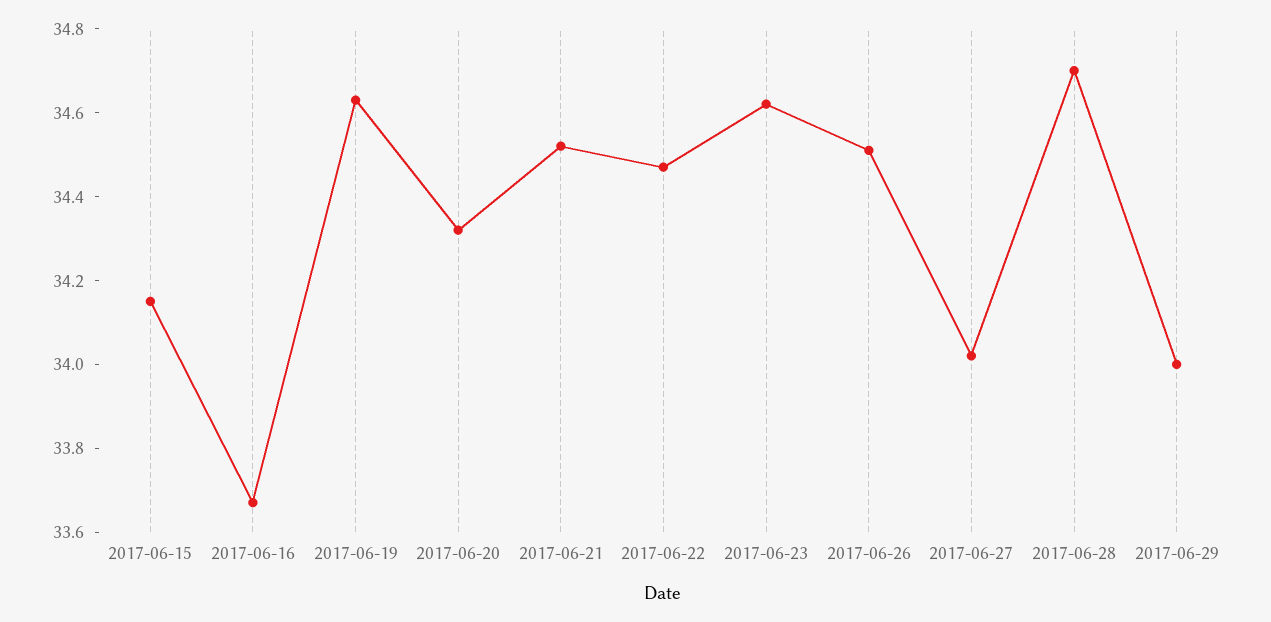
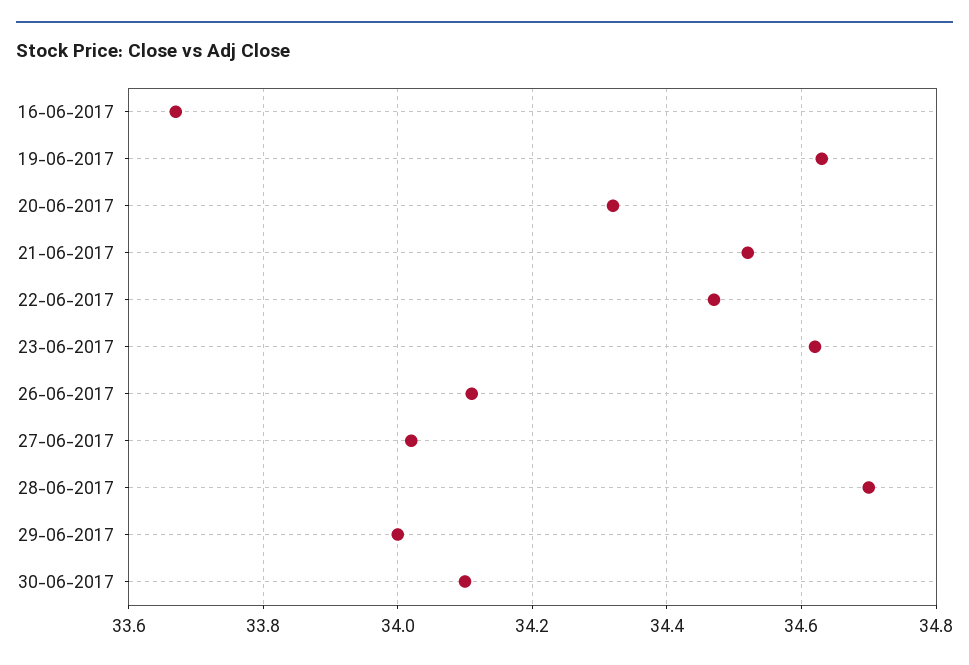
2017-06-15: 34.15 -> none
2017-06-26: 34.5 -> 34.1
30-06-2017: none -> 34.1

